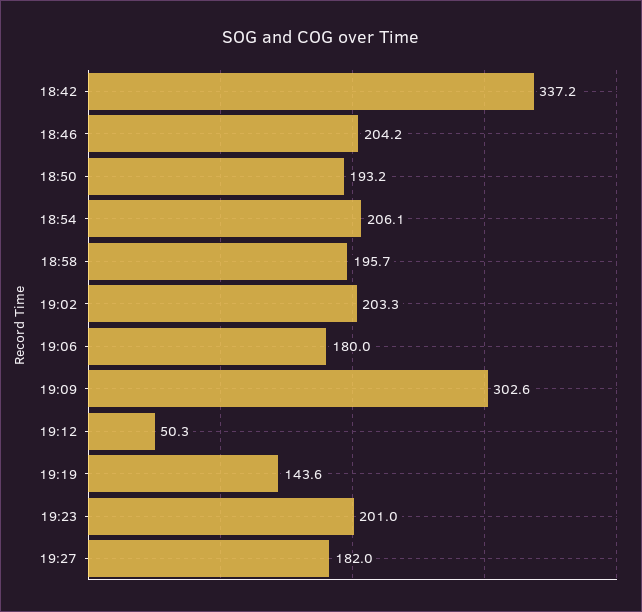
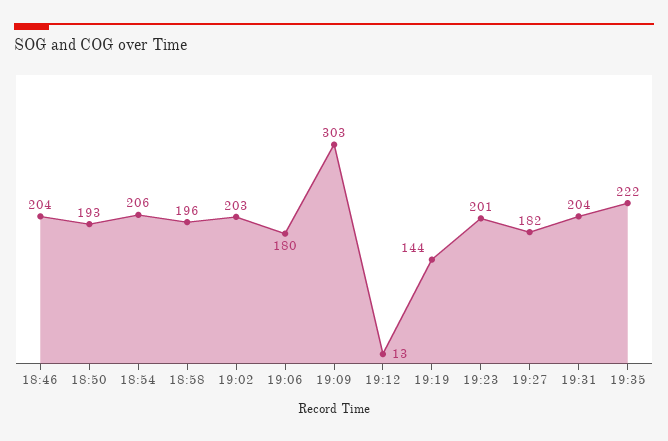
18:42: 337.2 -> none
19:12: 50.3 -> 13
19:31: none -> 204
19:35: none -> 222

